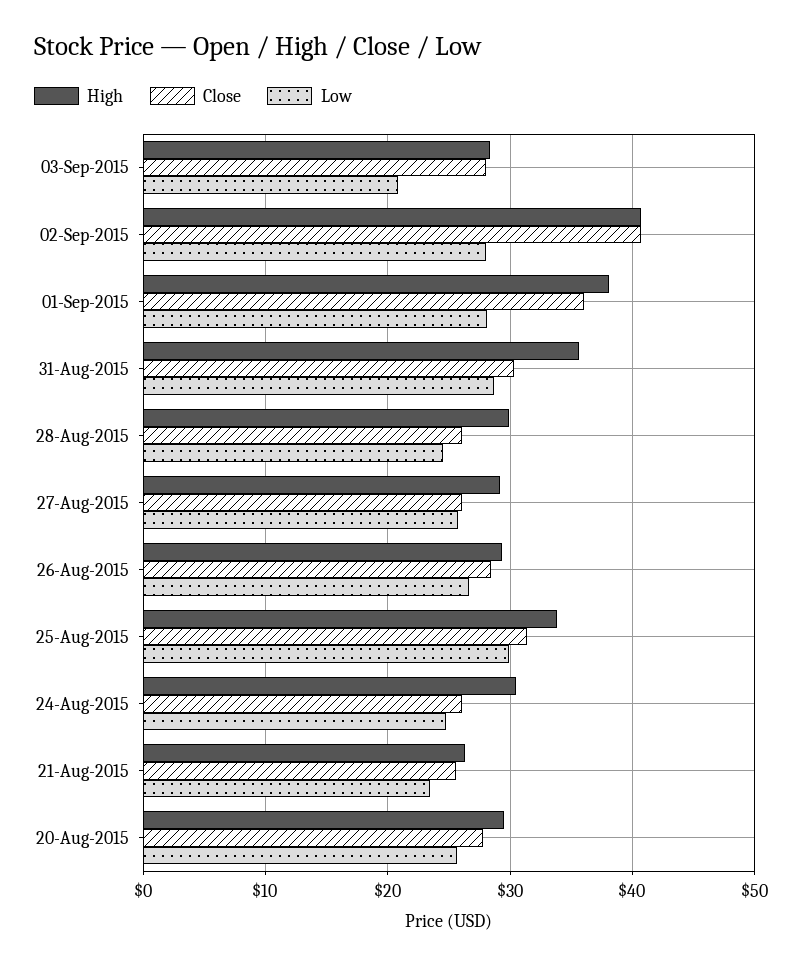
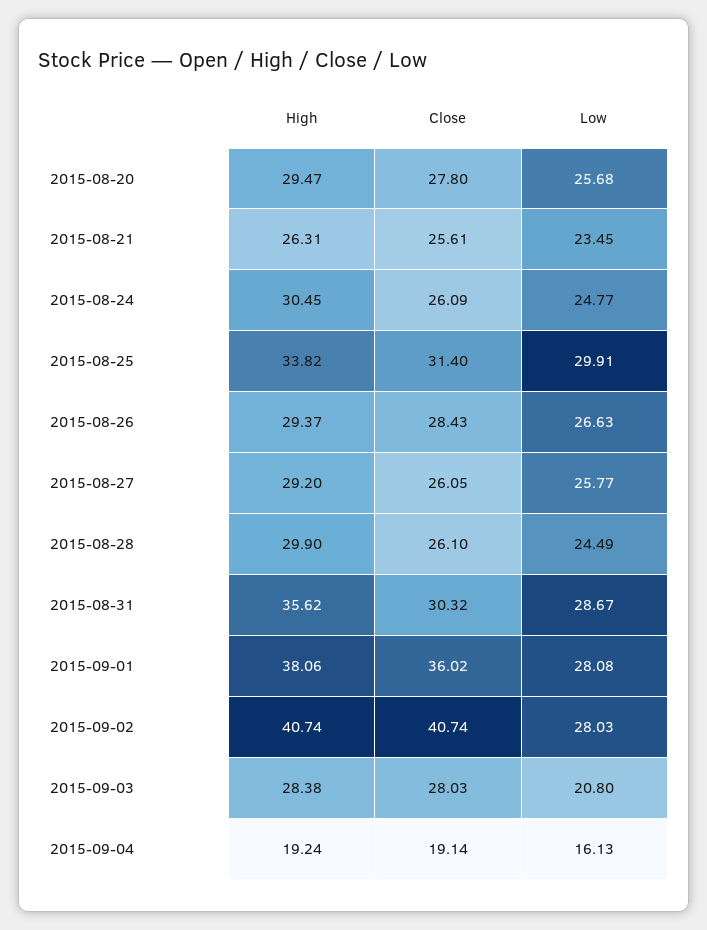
High, 2015-09-04: none -> 19.24
Close, 2015-09-04: none -> 19.14
Low, 2015-09-04: none -> 16.13

